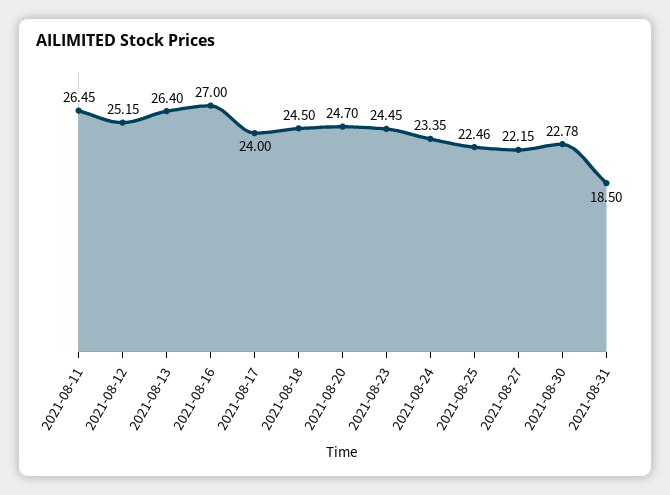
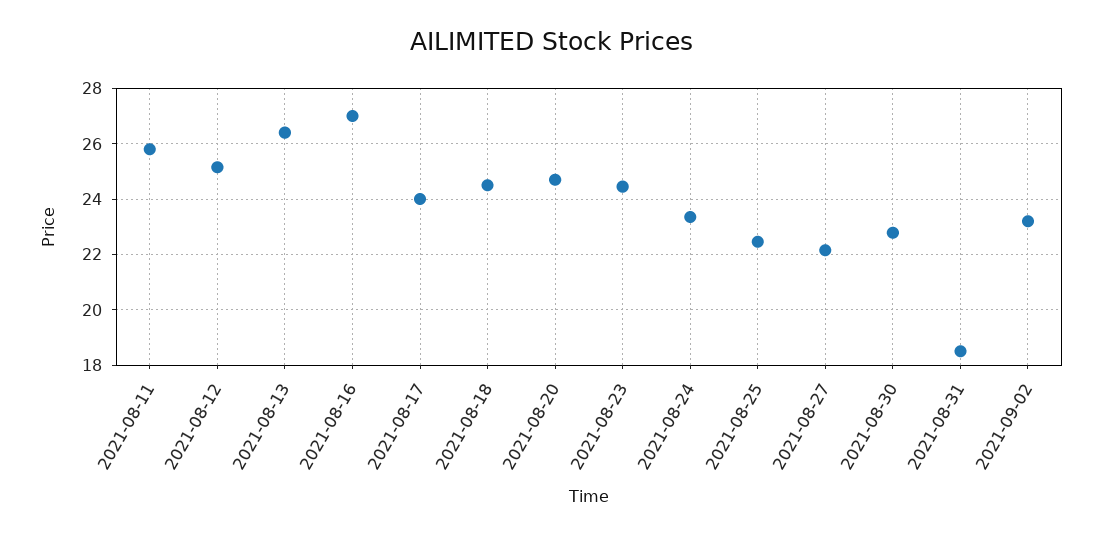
2021-08-11: 26.45 -> 25.75
2021-09-02: none -> 23.25

